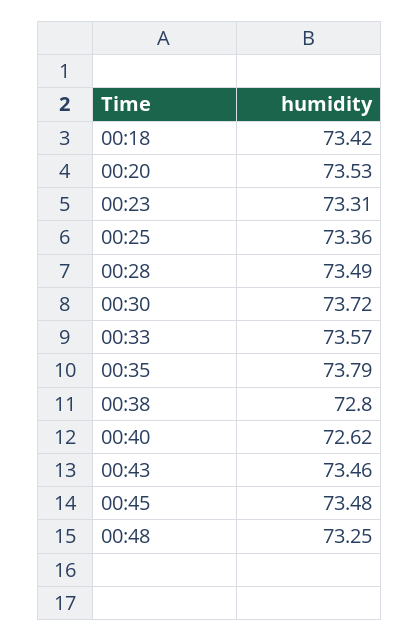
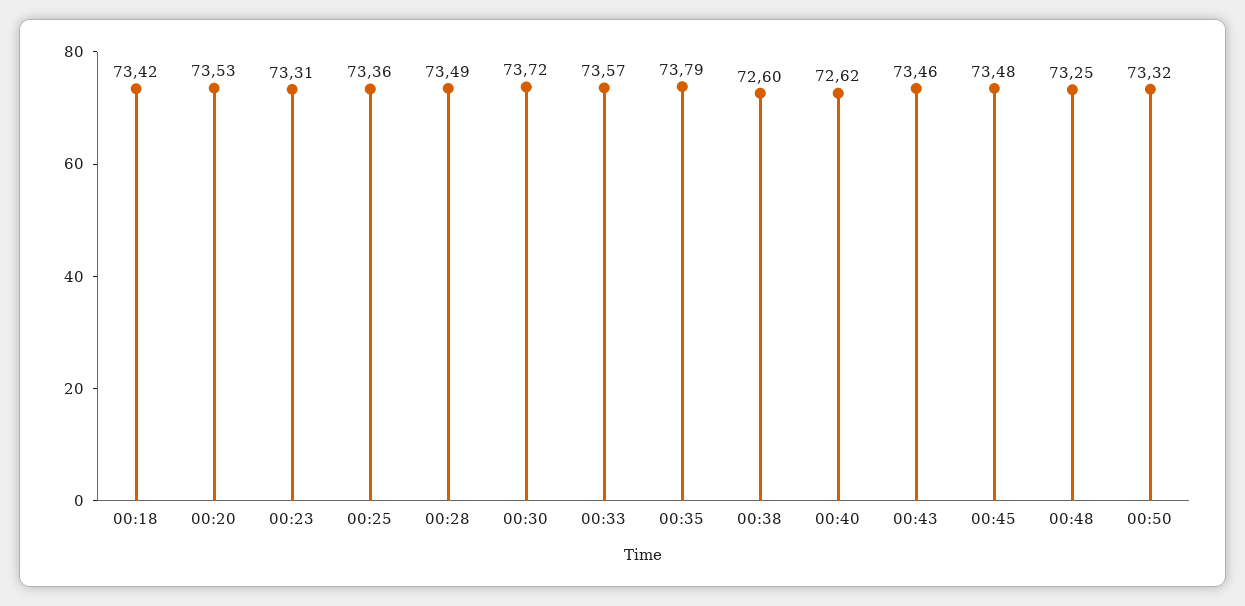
00:38: 72.8 -> 72.6
00:50: none -> 73.32

